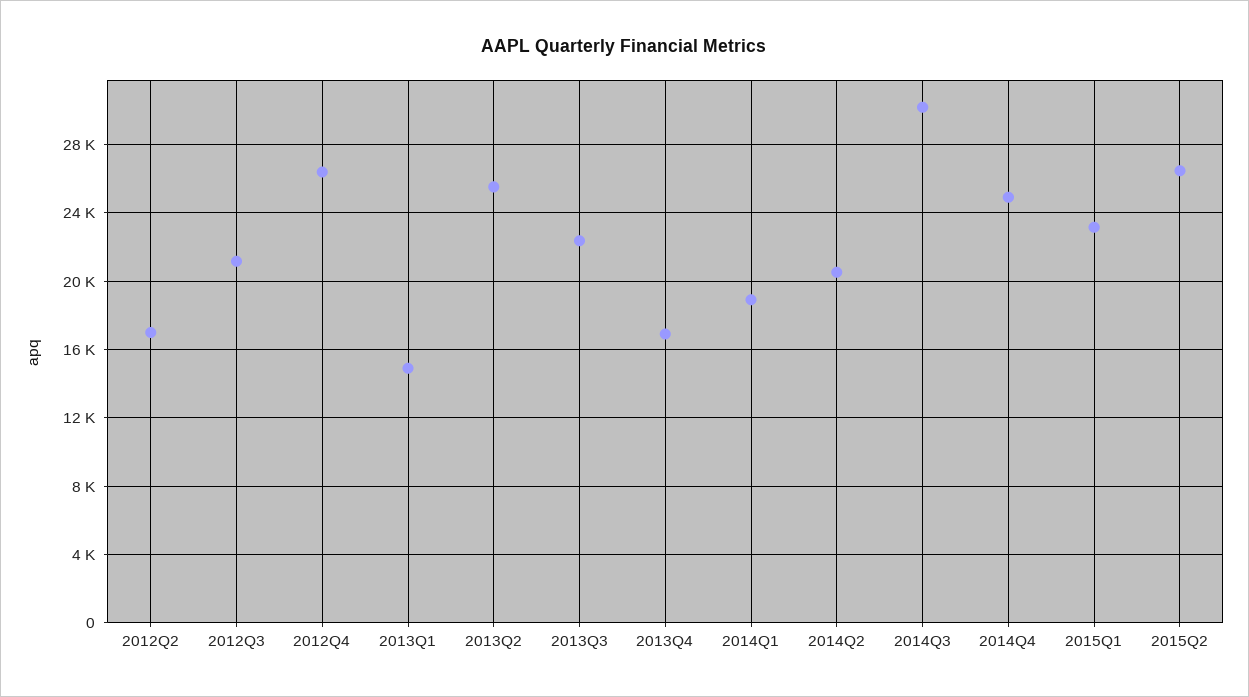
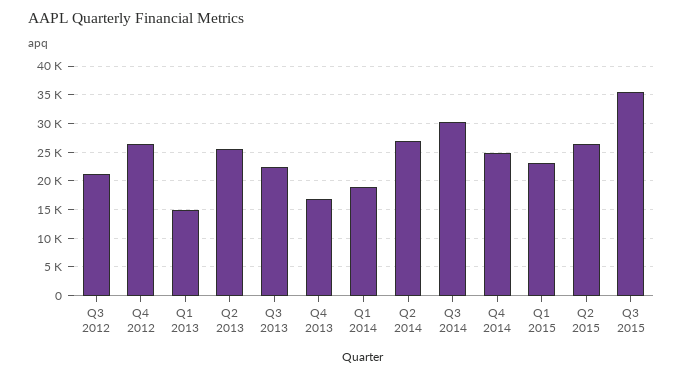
2012Q2: 17000 -> none
2014Q2: 20500 -> 27500
Q3 2015: none -> 35000

